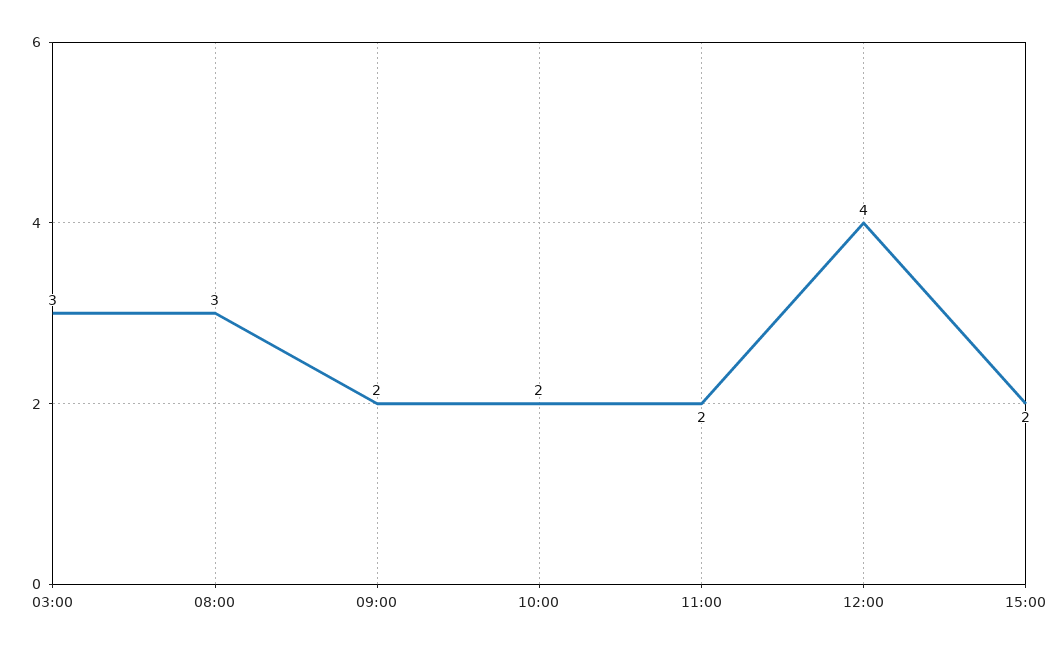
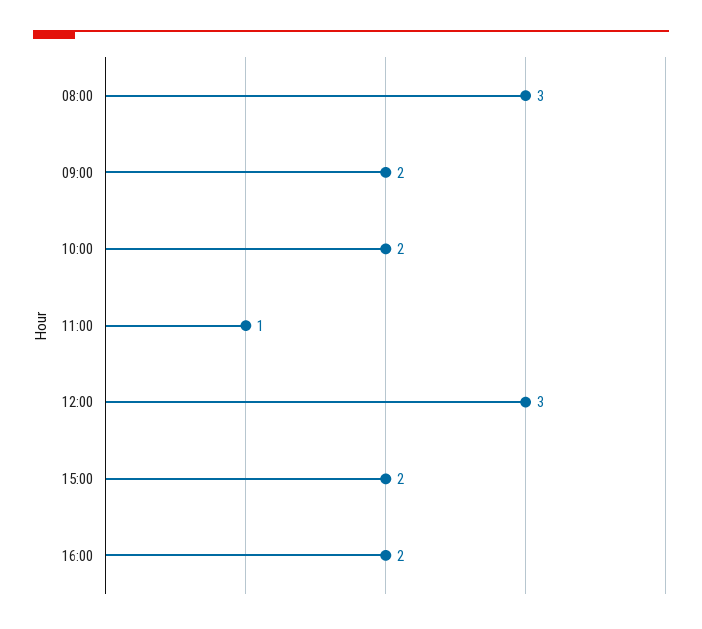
03:00: 3 -> none
11:00: 2 -> 1
12:00: 4 -> 3
16:00: none -> 2

